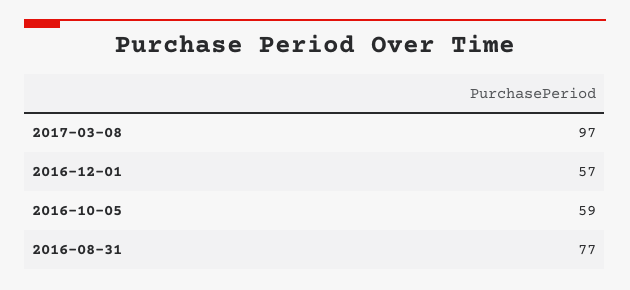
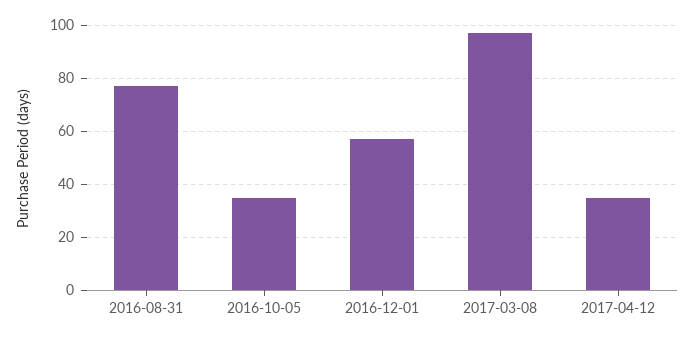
2016-10-05: 59 -> 35
2017-04-12: none -> 35

